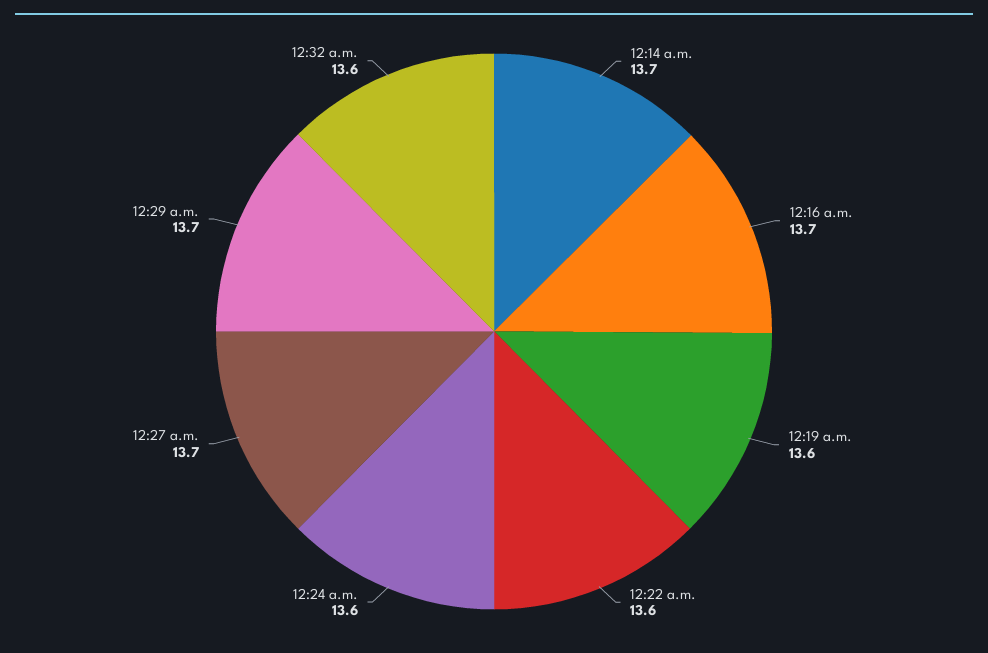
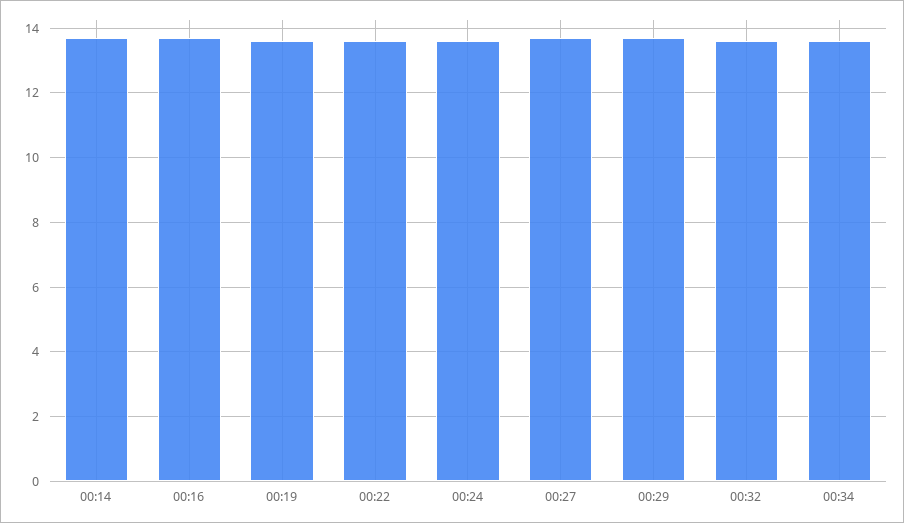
00:34: none -> 13.5

